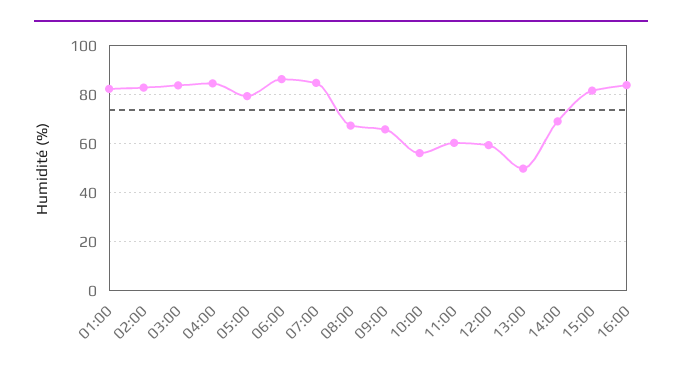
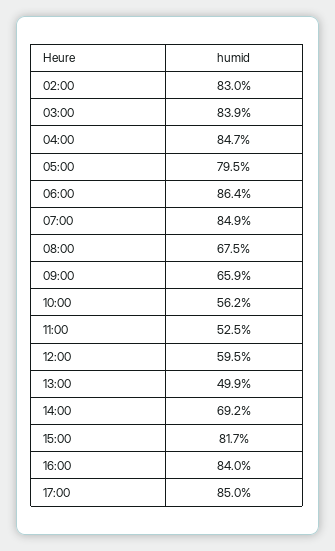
01:00: 82.5 -> none
11:00: 60 -> 52.5
17:00: none -> 85

